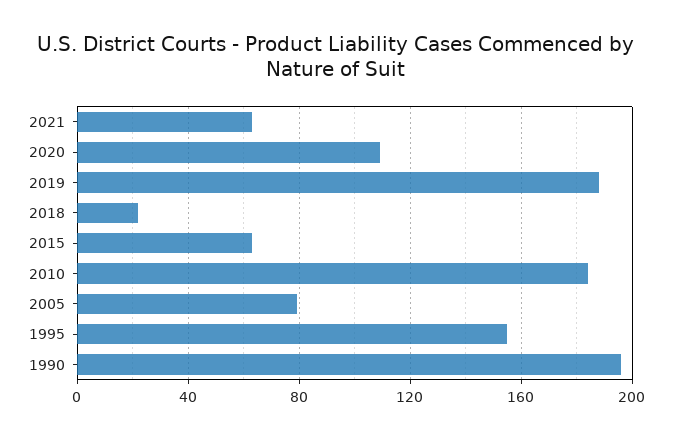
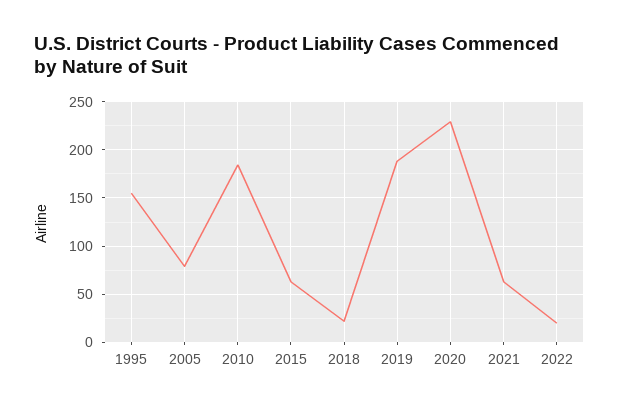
2020: 110 -> 230
1990: 195 -> none
2022: none -> 20

